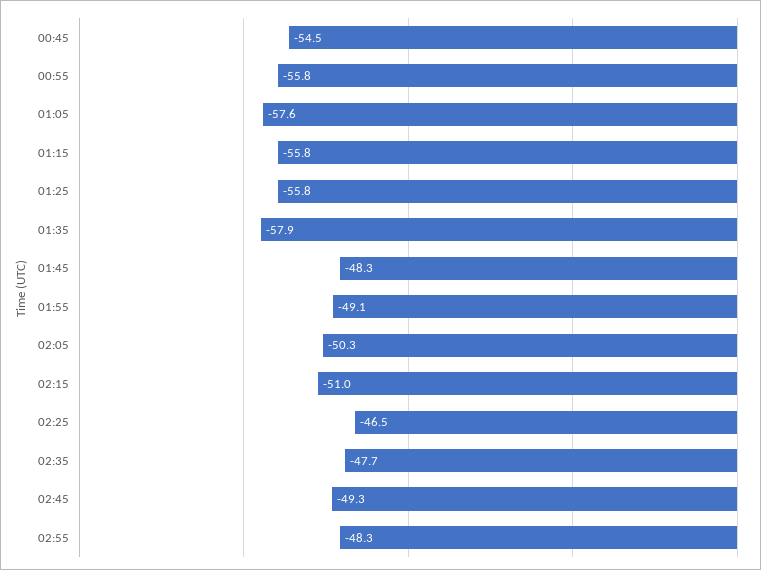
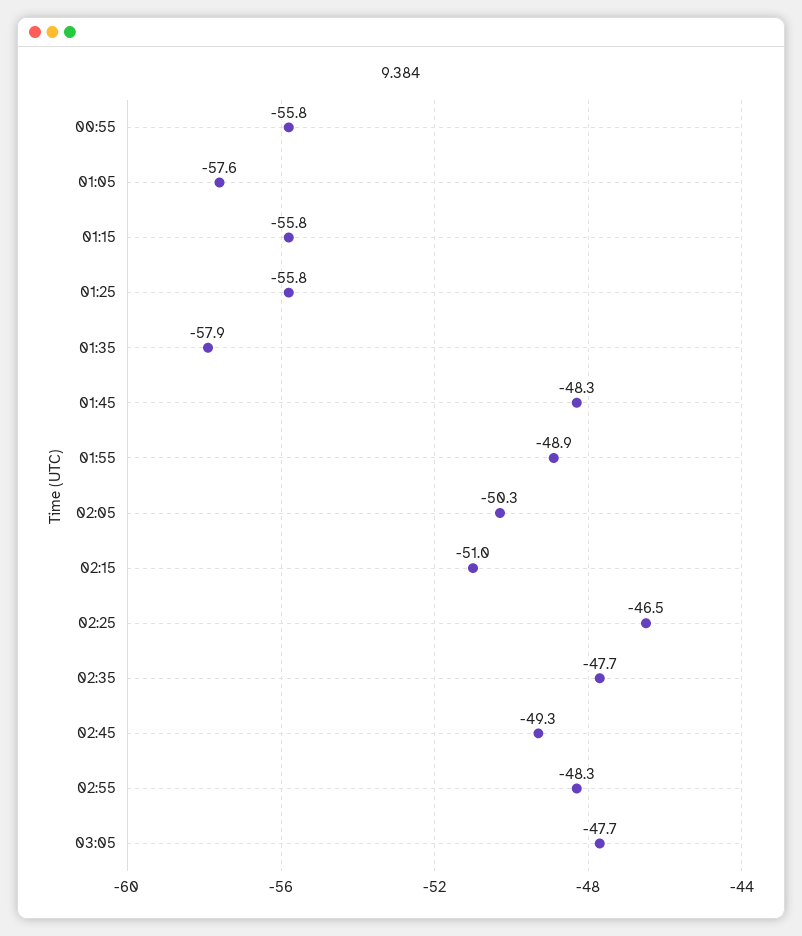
00:45: -54.5 -> none
01:55: -49.1 -> -48.9
03:05: none -> -47.7

